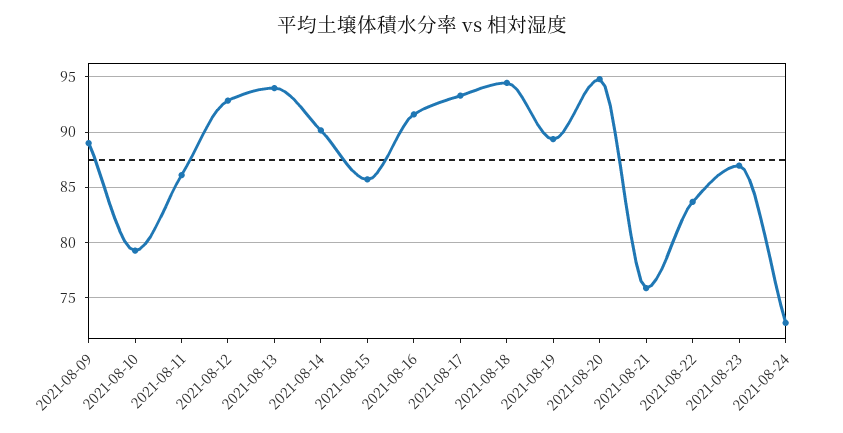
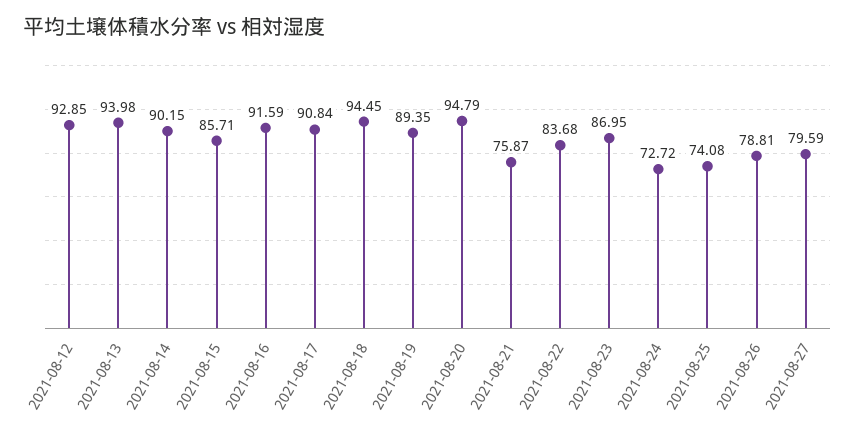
2021-08-09: 89 -> none
2021-08-10: 79 -> none
2021-08-11: 86 -> none
2021-08-17: 93 -> 90.84
2021-08-25: none -> 74.08
2021-08-26: none -> 78.81
2021-08-27: none -> 79.59

